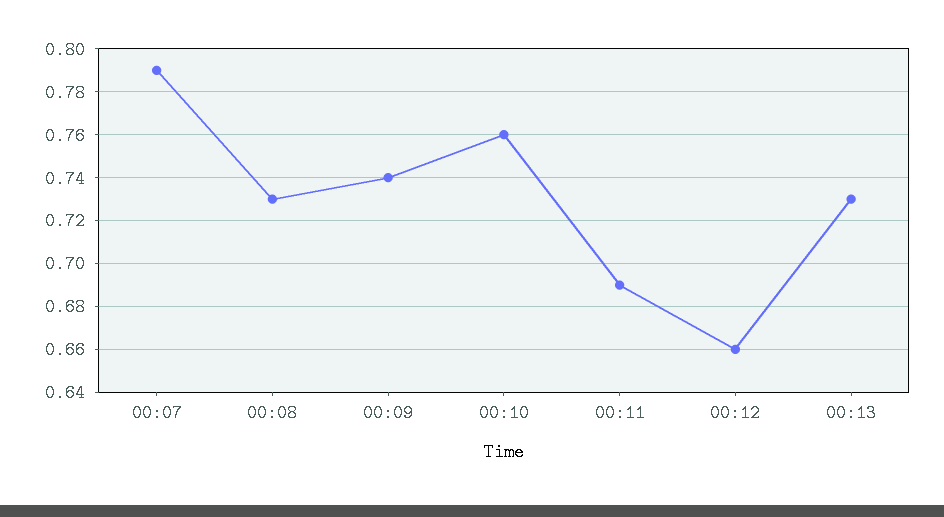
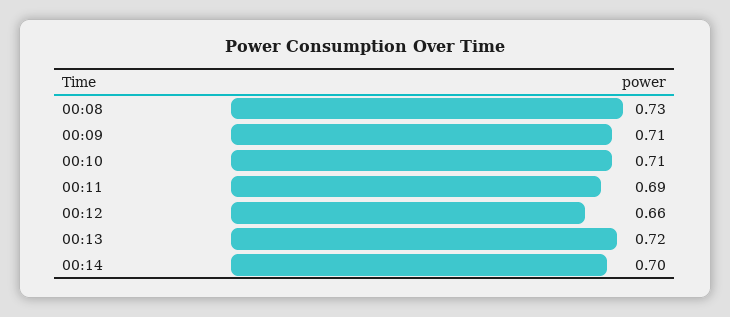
00:07: 0.79 -> none
00:09: 0.74 -> 0.71
00:10: 0.76 -> 0.71
00:13: 0.73 -> 0.72
00:14: none -> 0.7

